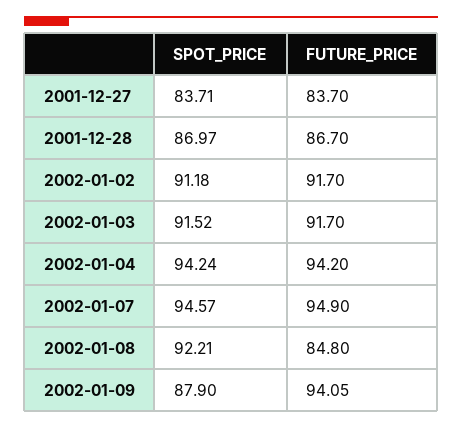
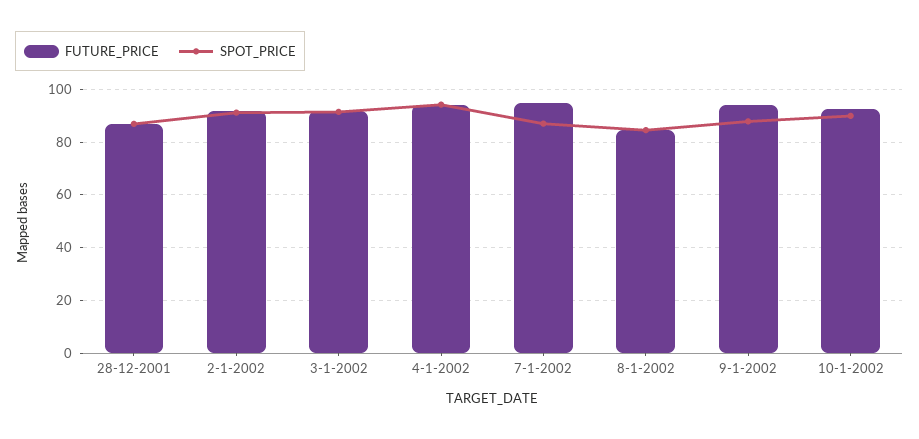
SPOT_PRICE, 2001-12-27: 83.71 -> none
FUTURE_PRICE, 2001-12-27: 83.7 -> none
SPOT_PRICE, 2002-01-07: 94.57 -> 87.5
SPOT_PRICE, 2002-01-08: 92.21 -> 85
FUTURE_PRICE, 10-1-2002: none -> 92.5
SPOT_PRICE, 10-1-2002: none -> 90

